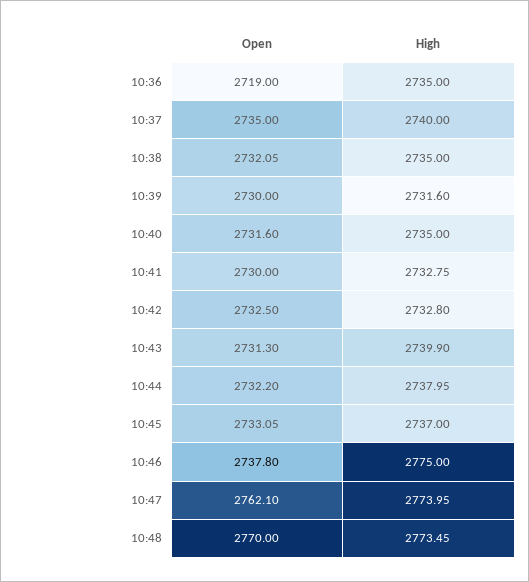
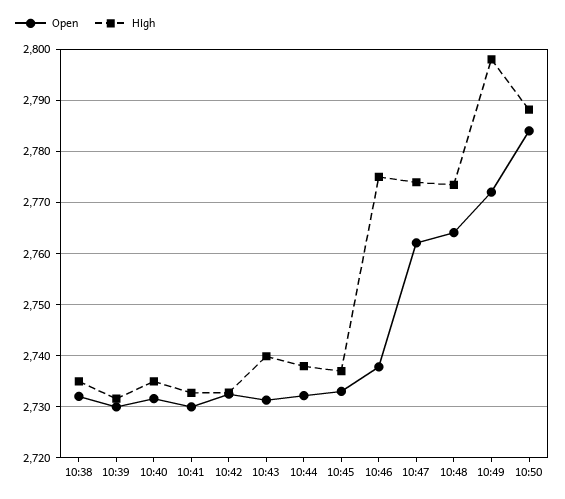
Open, 10:36: 2719 -> none
High, 10:36: 2735 -> none
Open, 10:37: 2735 -> none
High, 10:37: 2740 -> none
Open, 10:48: 2770 -> 2764
Open, 10:49: none -> 2772
High, 10:49: none -> 2798
Open, 10:50: none -> 2784
High, 10:50: none -> 2788

